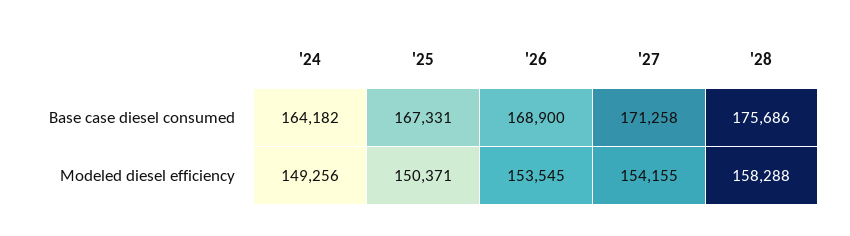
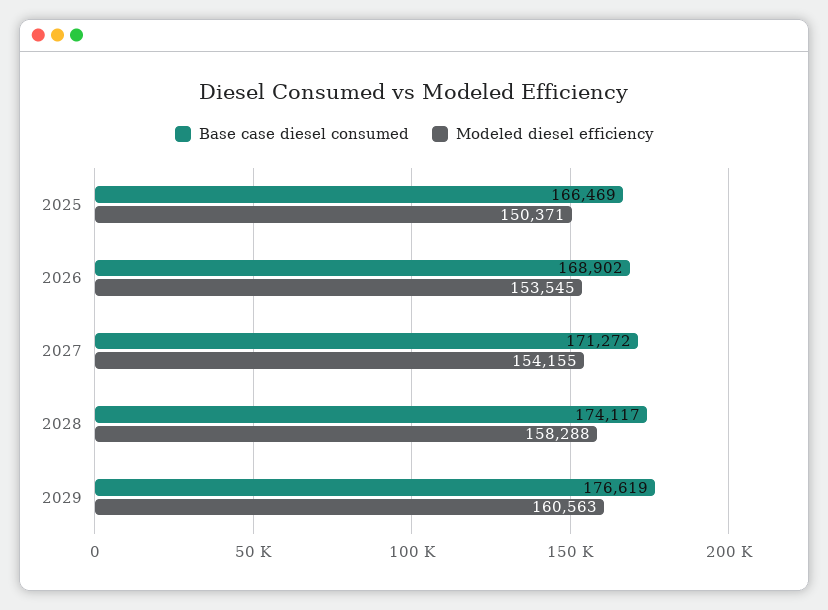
Base case diesel consumed, '24: 164182 -> none
Base case diesel consumed, '25: 167331 -> 166469
Base case diesel consumed, '26: 168900 -> 168902
Base case diesel consumed, '27: 171258 -> 171272
Base case diesel consumed, '28: 175686 -> 174117
Modeled diesel efficiency, '24: 149256 -> none
Base case diesel consumed, 2029: none -> 176619
Modeled diesel efficiency, 2029: none -> 160563

